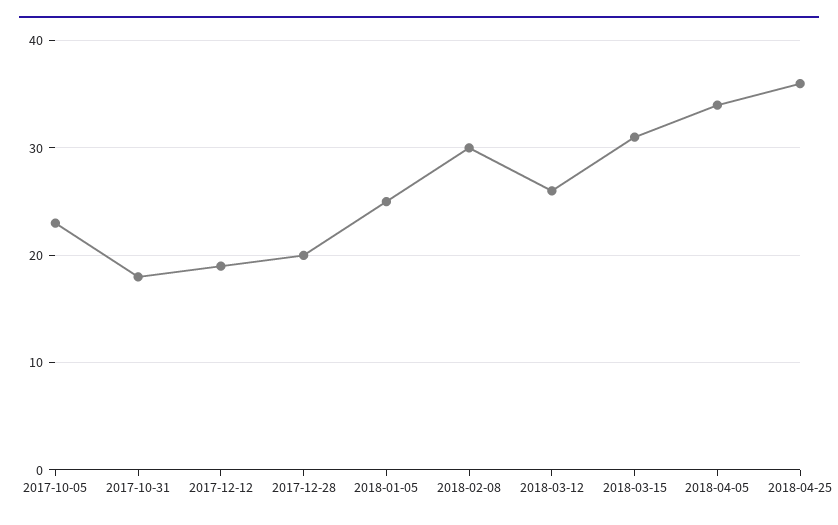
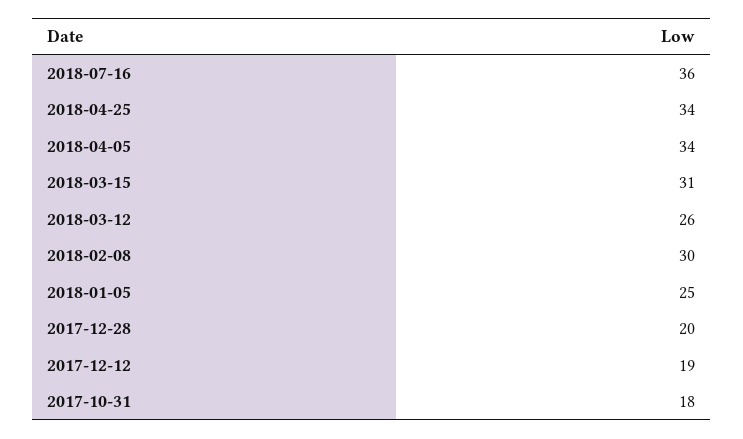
2017-10-05: 23 -> none
2018-04-25: 36 -> 34
2018-07-16: none -> 36

